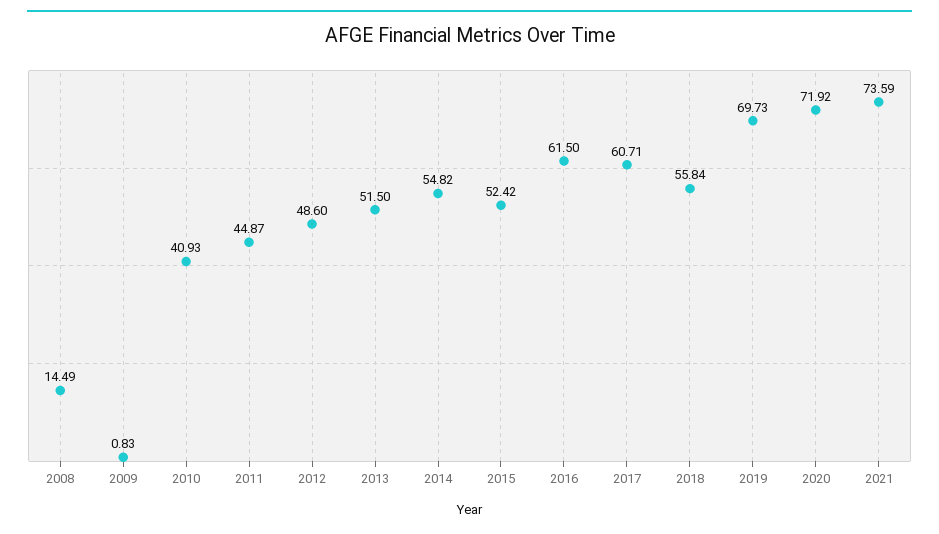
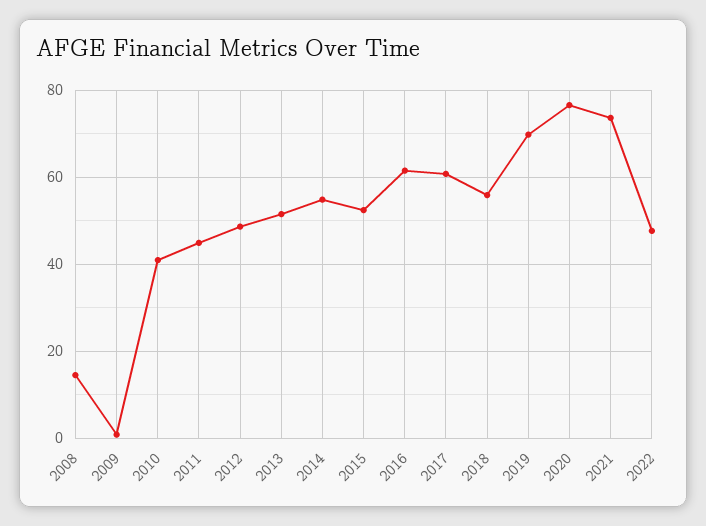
2020: 71.92 -> 76
2022: none -> 48

